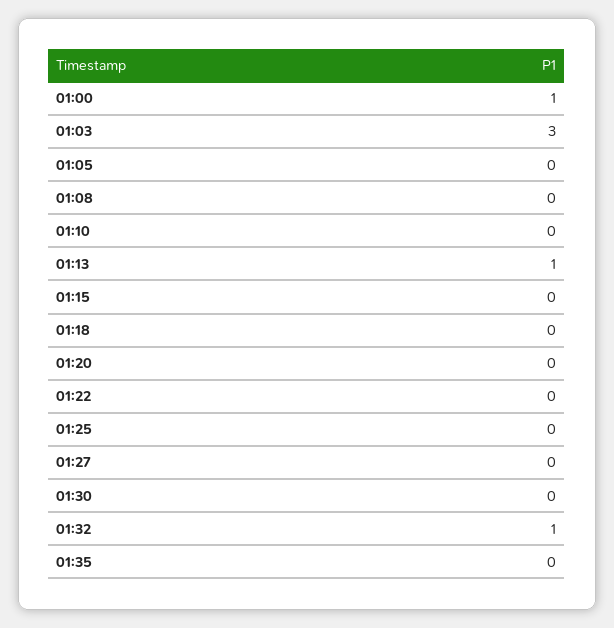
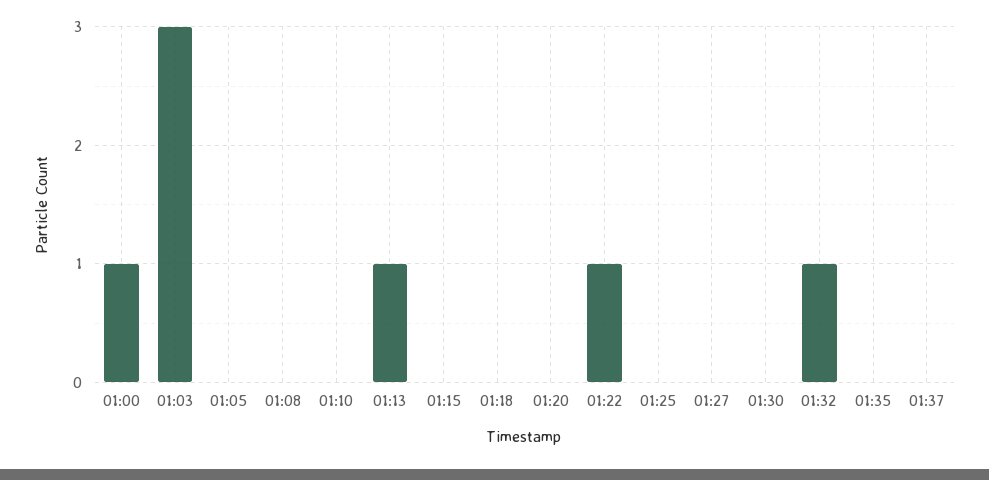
01:22: 0 -> 1
01:37: none -> 0

